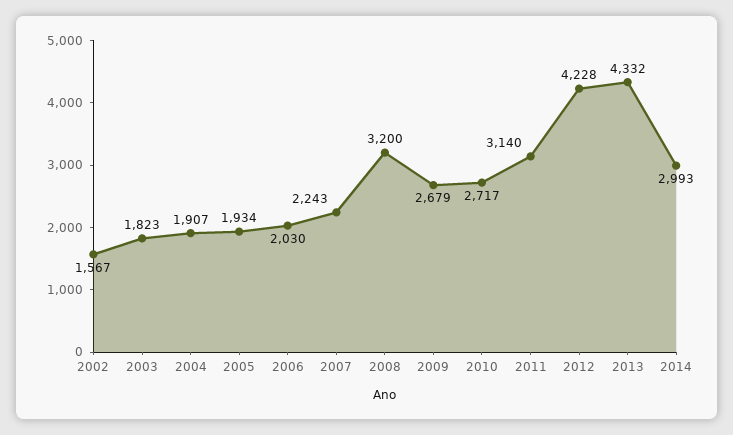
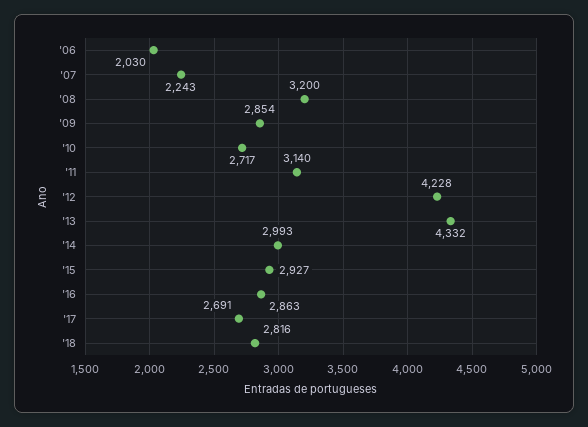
2002: 1567 -> none
2003: 1823 -> none
2004: 1907 -> none
2005: 1934 -> none
2009: 2679 -> 2854
'15: none -> 2927
'16: none -> 2863
'17: none -> 2691
'18: none -> 2816

